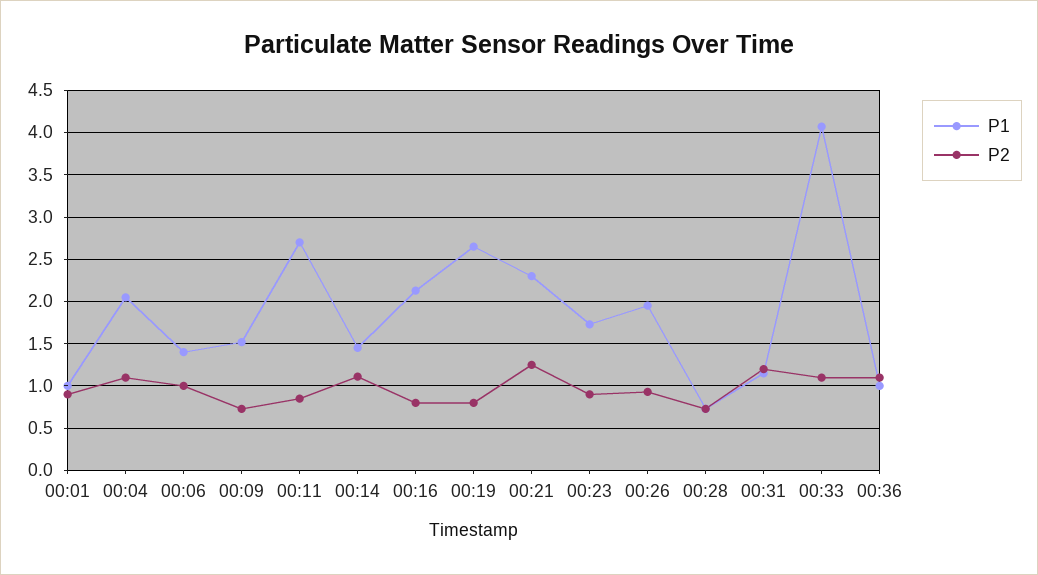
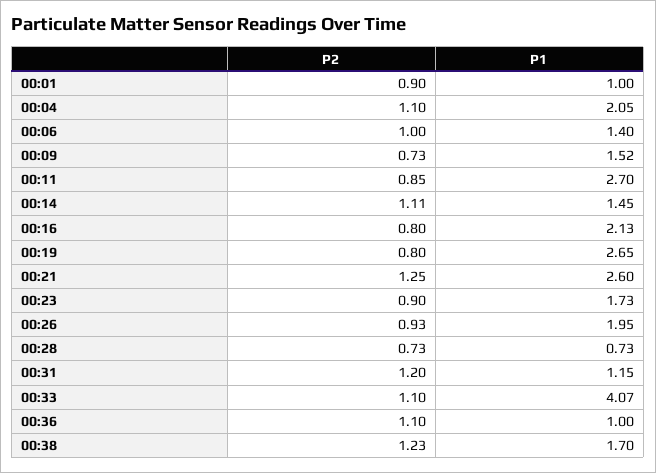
P1, 00:21: 2.3 -> 2.6
P2, 00:38: none -> 1.23
P1, 00:38: none -> 1.7

